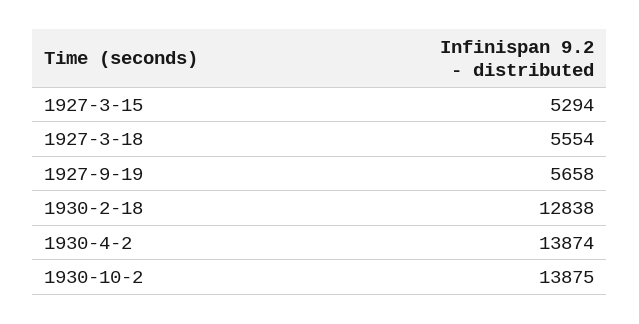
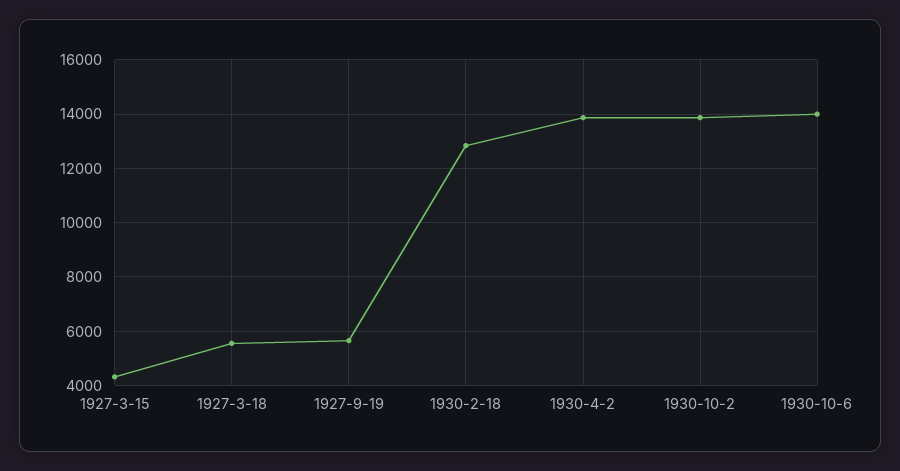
1927-3-15: 5294 -> 4250
1930-10-6: none -> 14000

